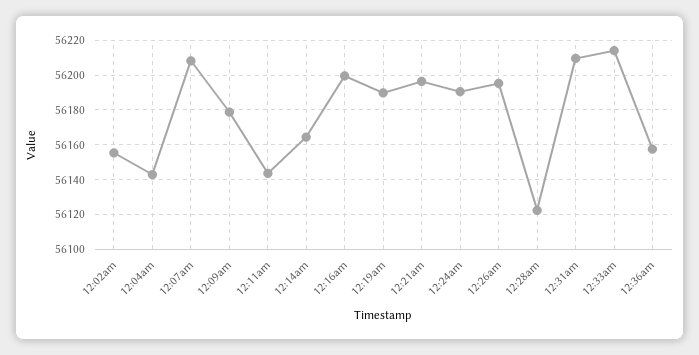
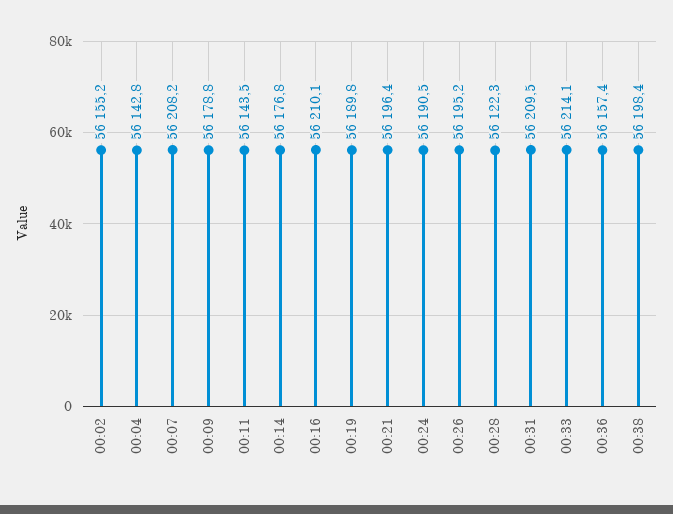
12:14am: 56165 -> 56176.8
12:16am: 56200 -> 56210.1
00:38: none -> 56198.4

